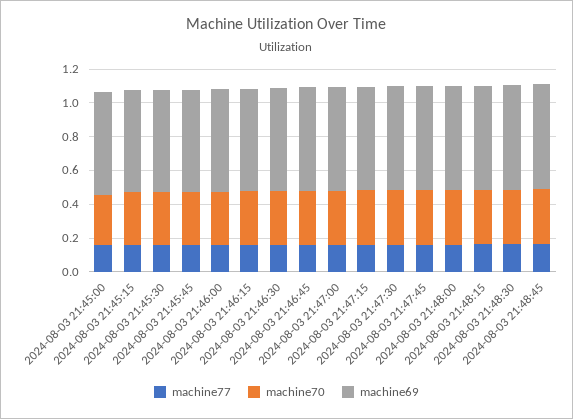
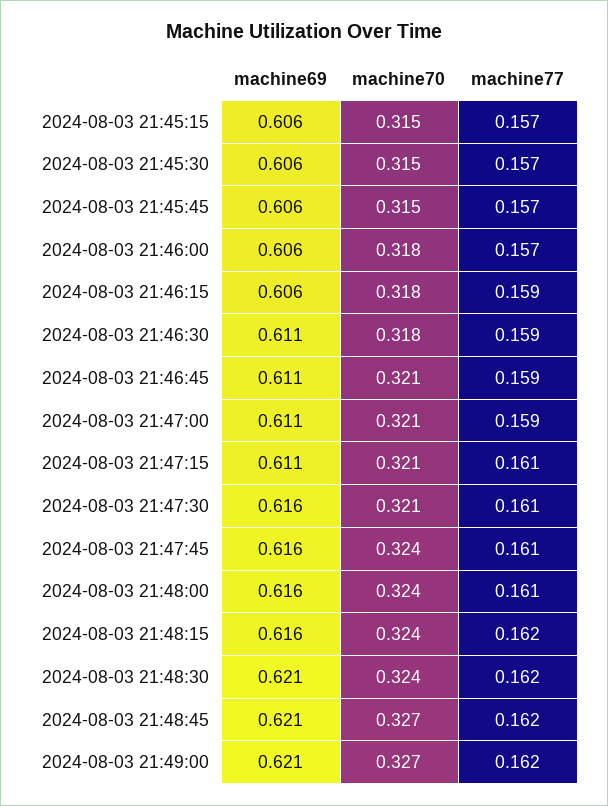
machine77, 2024-08-03 21:45:00: 0.15 -> none
machine70, 2024-08-03 21:45:00: 0.3 -> none
machine69, 2024-08-03 21:45:00: 0.6 -> none
machine69, 2024-08-03 21:49:00: none -> 0.621
machine70, 2024-08-03 21:49:00: none -> 0.327
machine77, 2024-08-03 21:49:00: none -> 0.162

